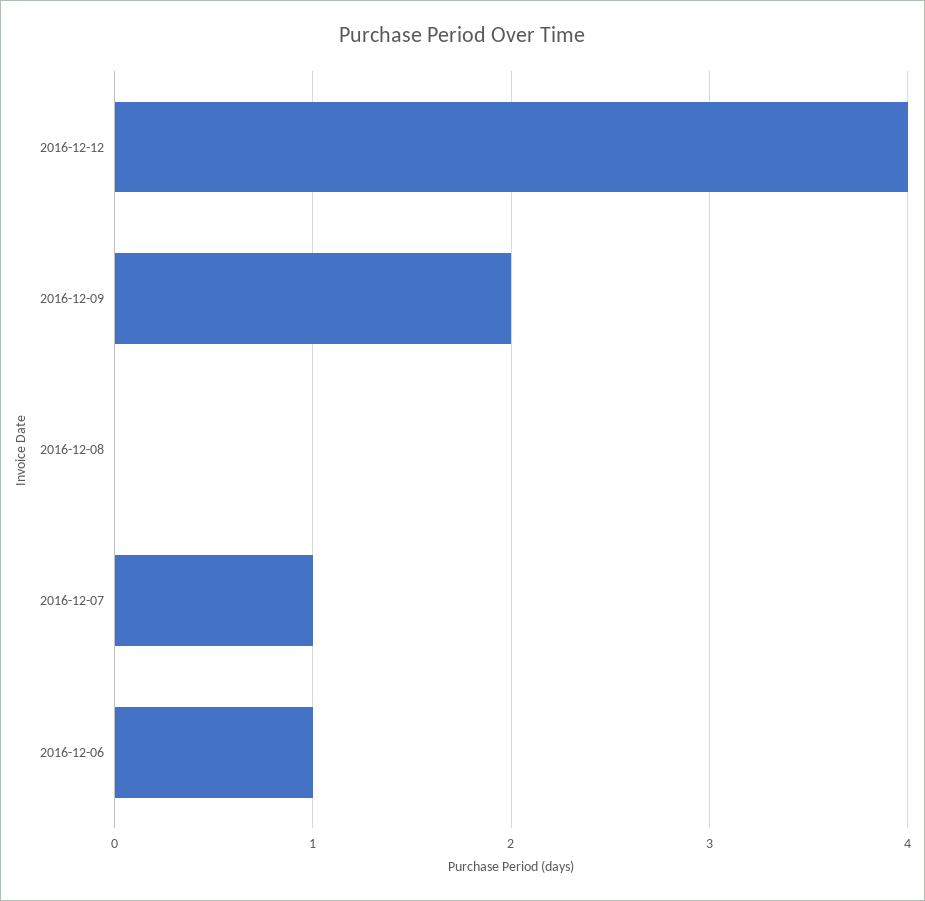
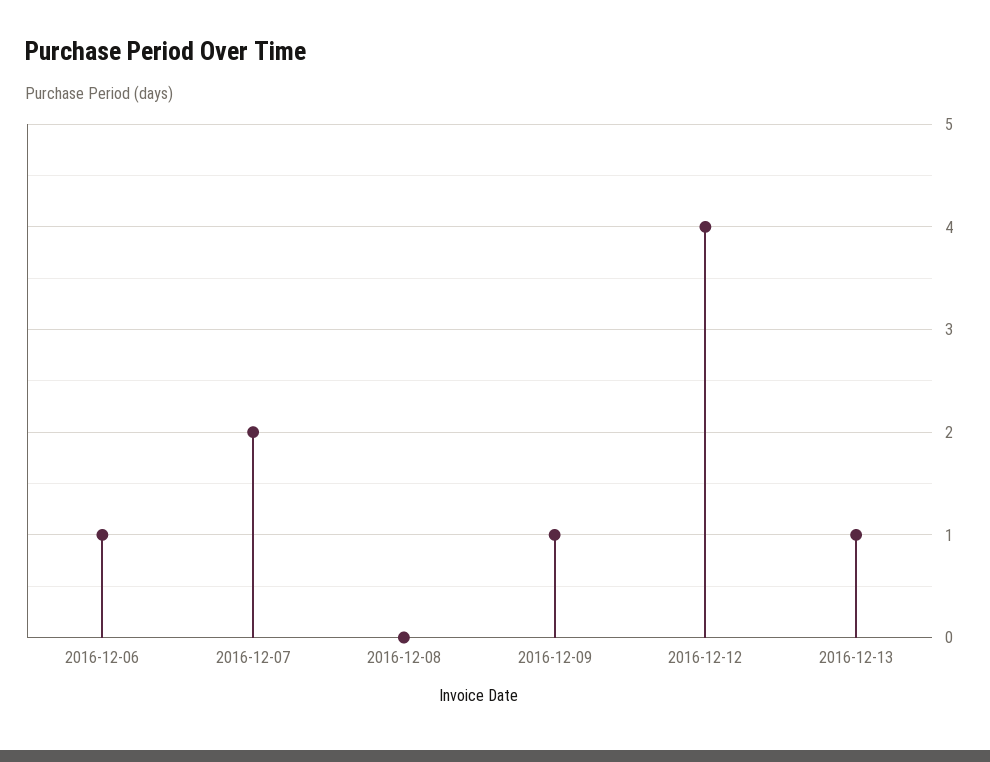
2016-12-09: 2 -> 1
2016-12-07: 1 -> 2
2016-12-13: none -> 1

